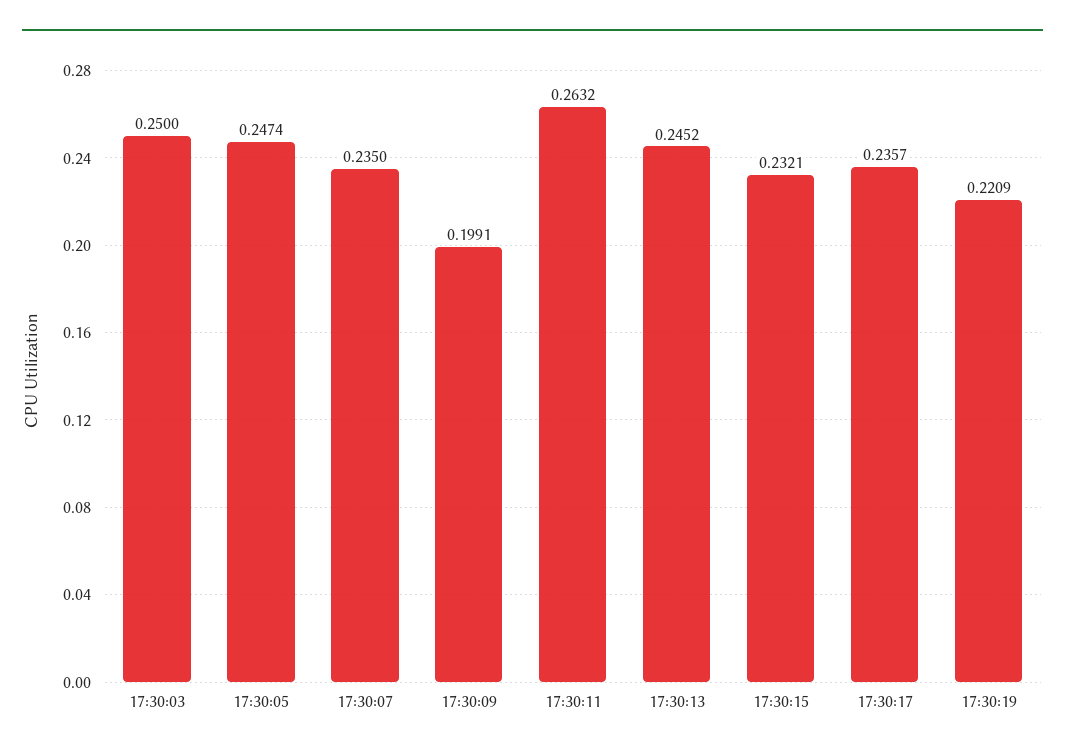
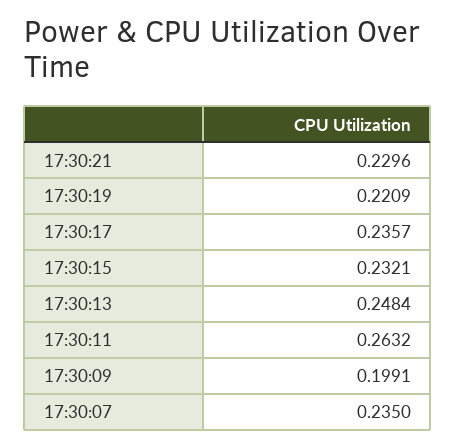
17:30:03: 0.25 -> none
17:30:05: 0.2474 -> none
17:30:13: 0.2452 -> 0.2484
17:30:21: none -> 0.2296

